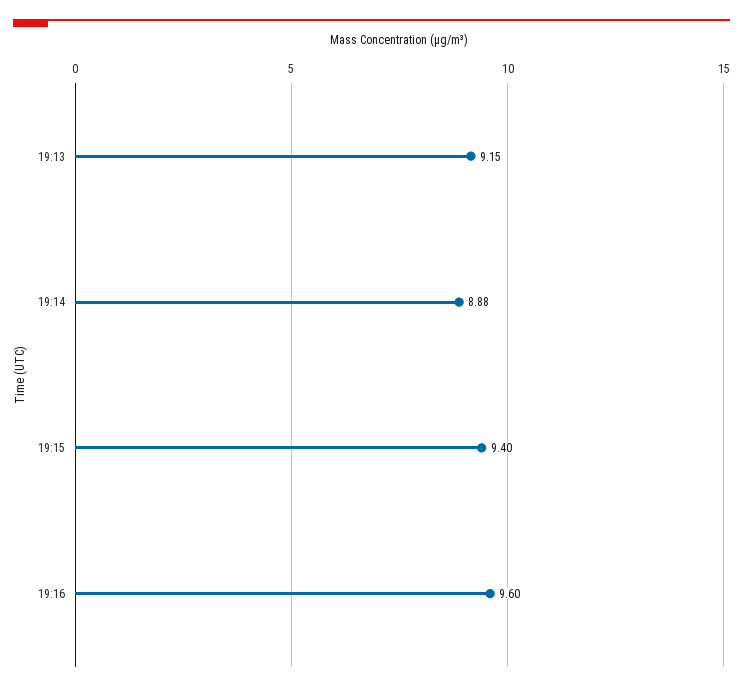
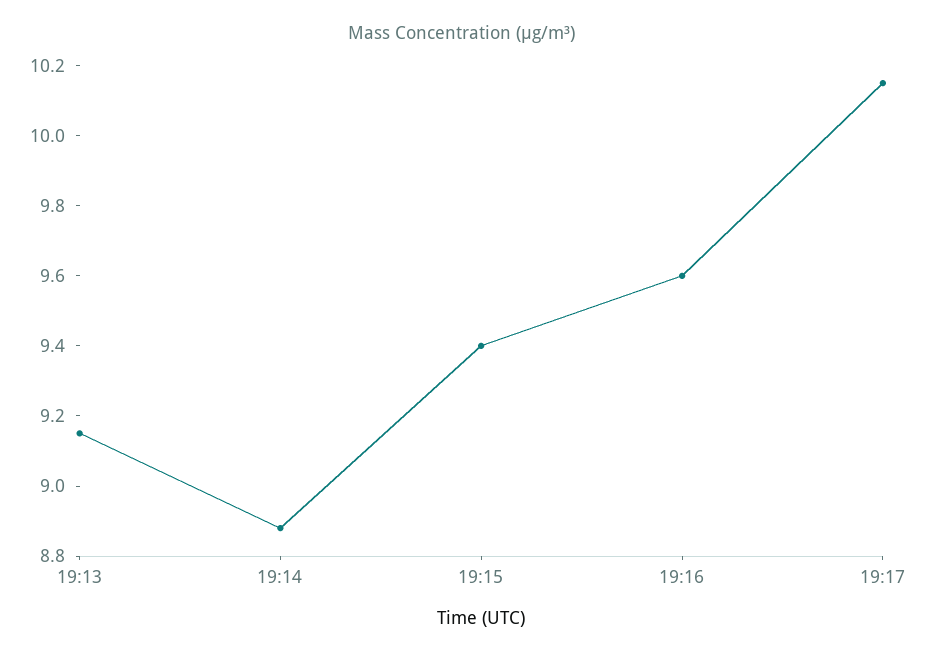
19:17: none -> 10.15

